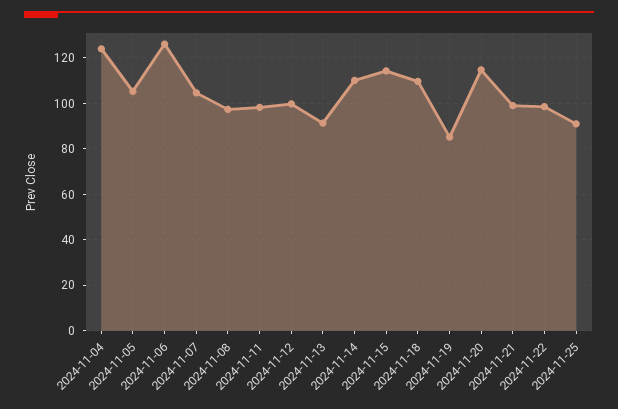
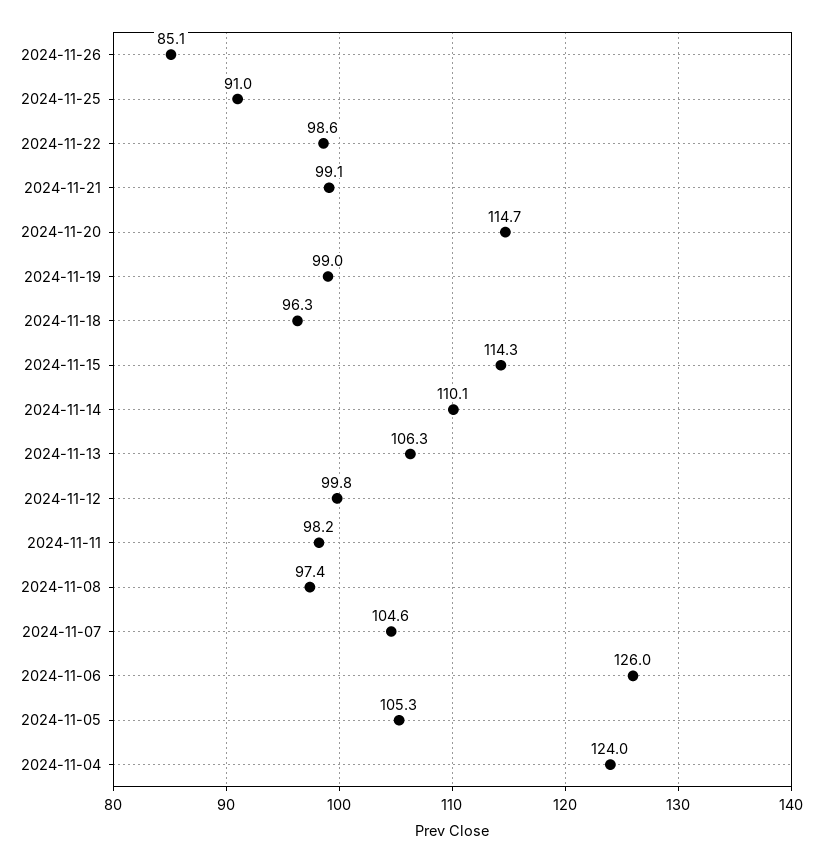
2024-11-13: 90 -> 106.3
2024-11-18: 110 -> 96.3
2024-11-19: 85 -> 99
2024-11-26: none -> 85.1

